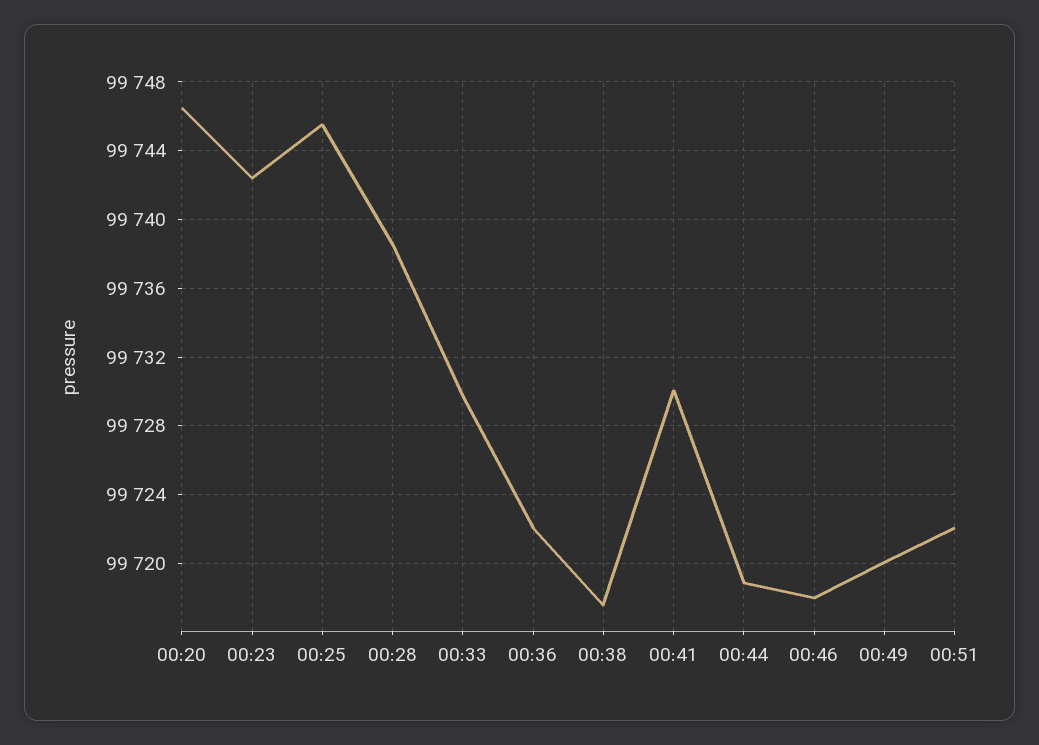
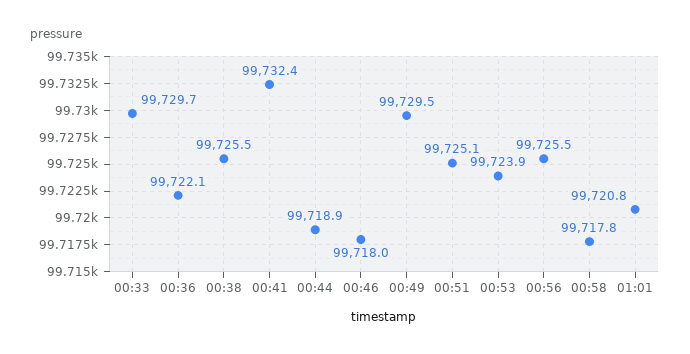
00:20: 99746.5 -> none
00:23: 99742.5 -> none
00:25: 99745.5 -> none
00:28: 99738.5 -> none
00:38: 99717.5 -> 99725.5
00:41: 99730 -> 99732.4
00:49: 99720 -> 99729.5
00:51: 99722 -> 99725.1
00:53: none -> 99723.9
00:56: none -> 99725.5
00:58: none -> 99717.8
01:01: none -> 99720.8

